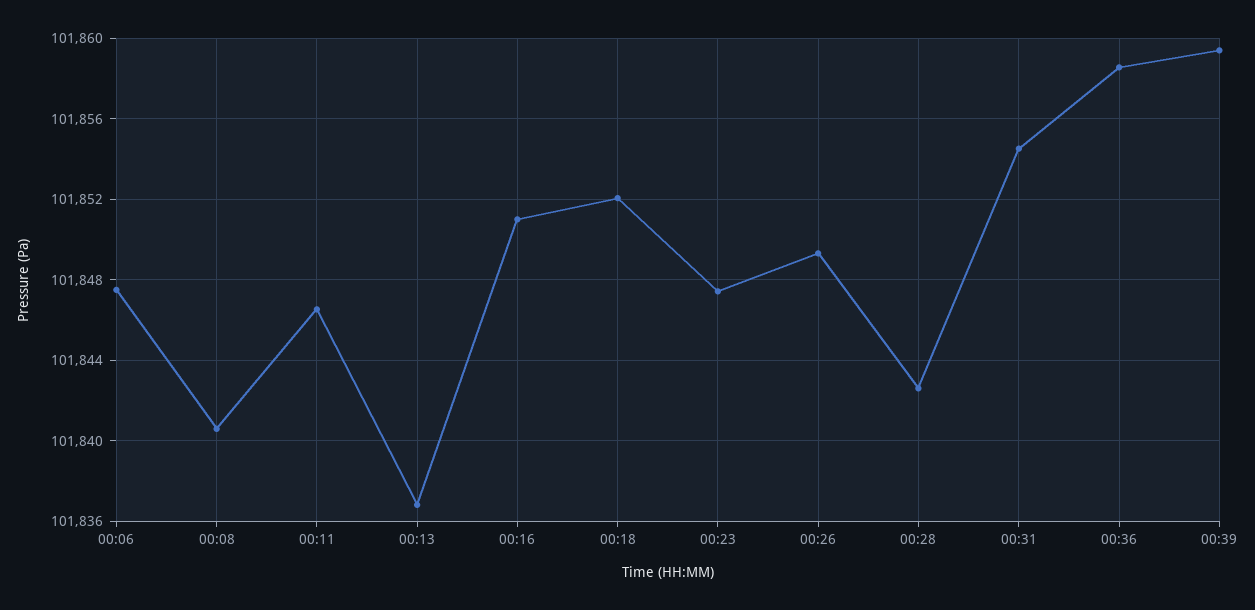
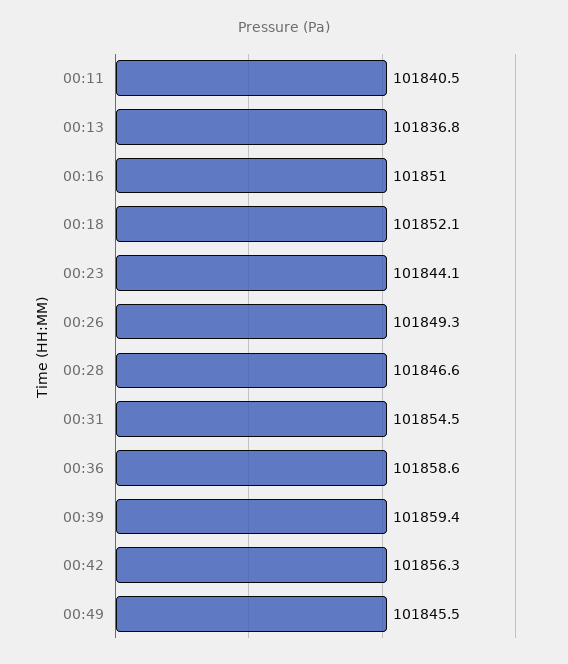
00:06: 101847.5 -> none
00:08: 101840.5 -> none
00:11: 101846.5 -> 101840.5
00:23: 101847.5 -> 101844.1
00:28: 101842.5 -> 101846.6
00:42: none -> 101856.3
00:49: none -> 101845.5

